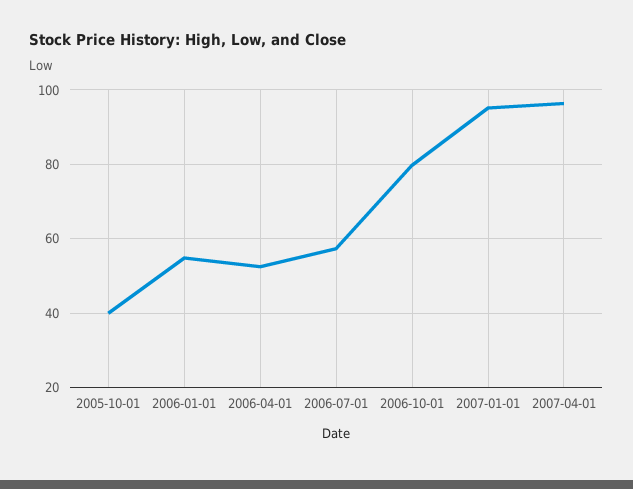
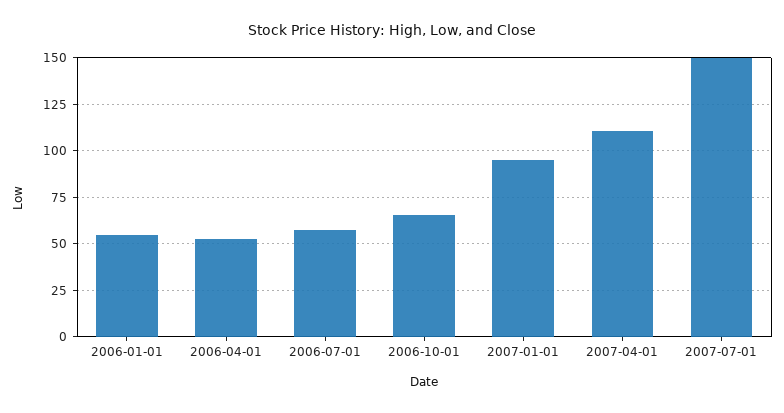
2005-10-01: 40 -> none
2006-10-01: 80 -> 65
2007-04-01: 96 -> 110
2007-07-01: none -> 150

